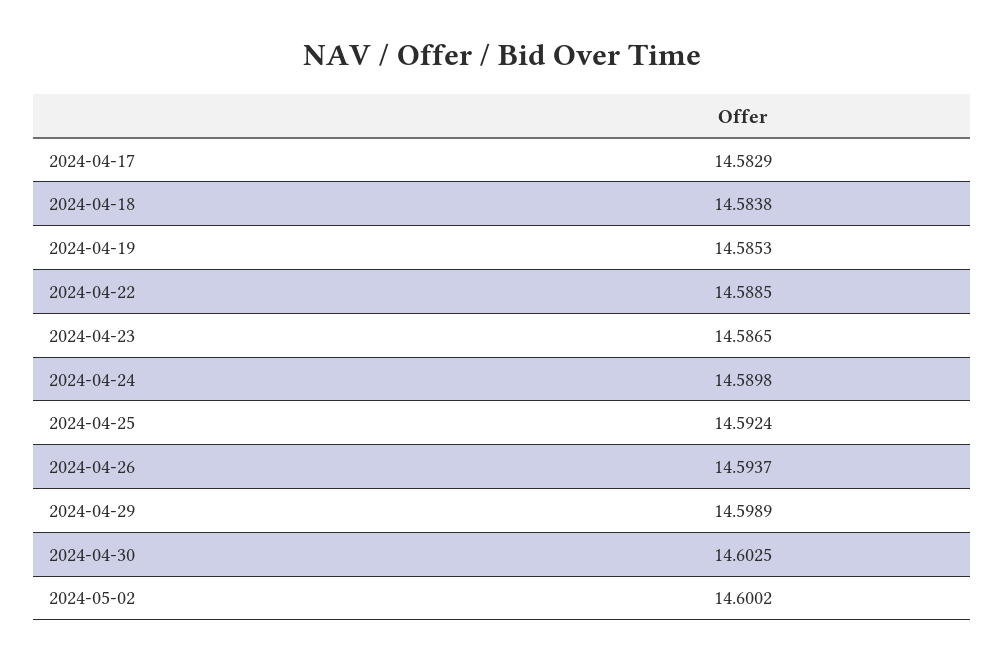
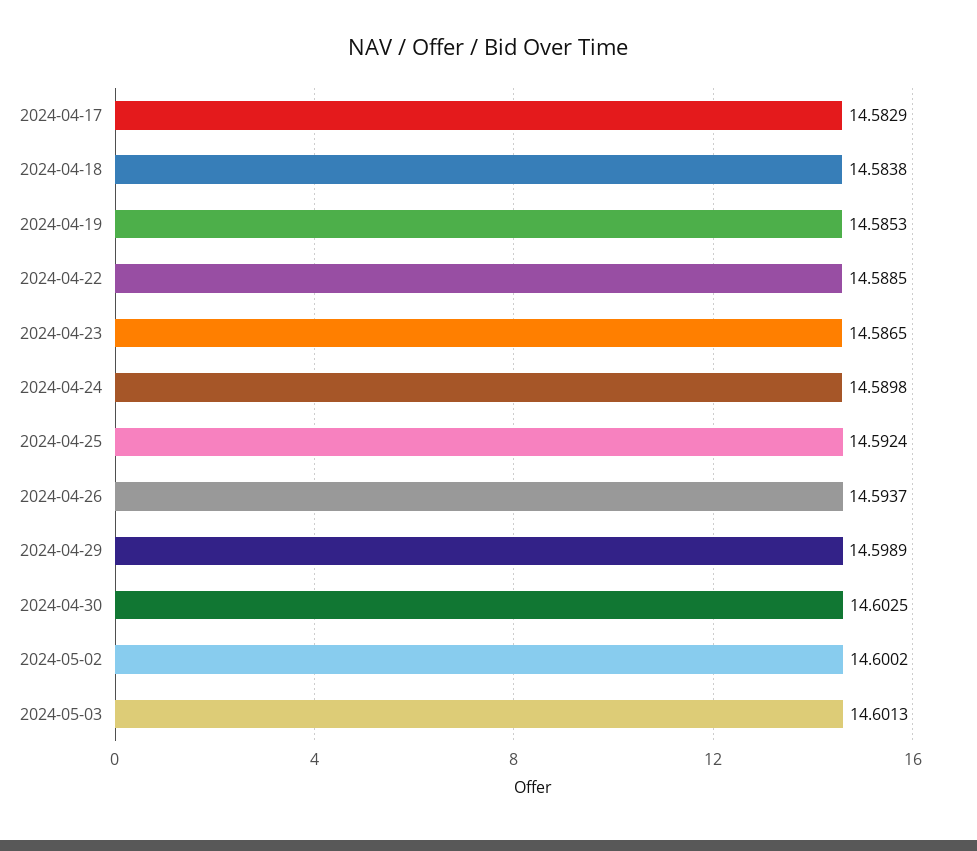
2024-05-03: none -> 14.6013

